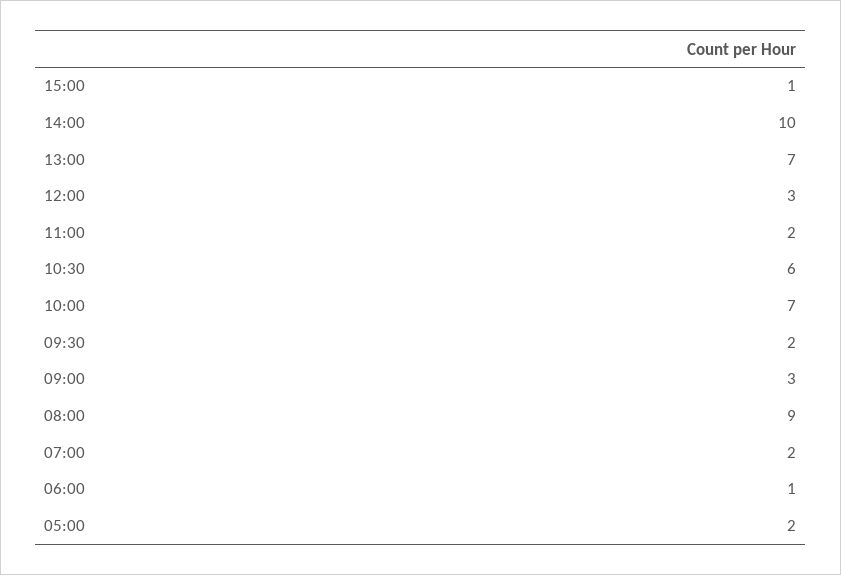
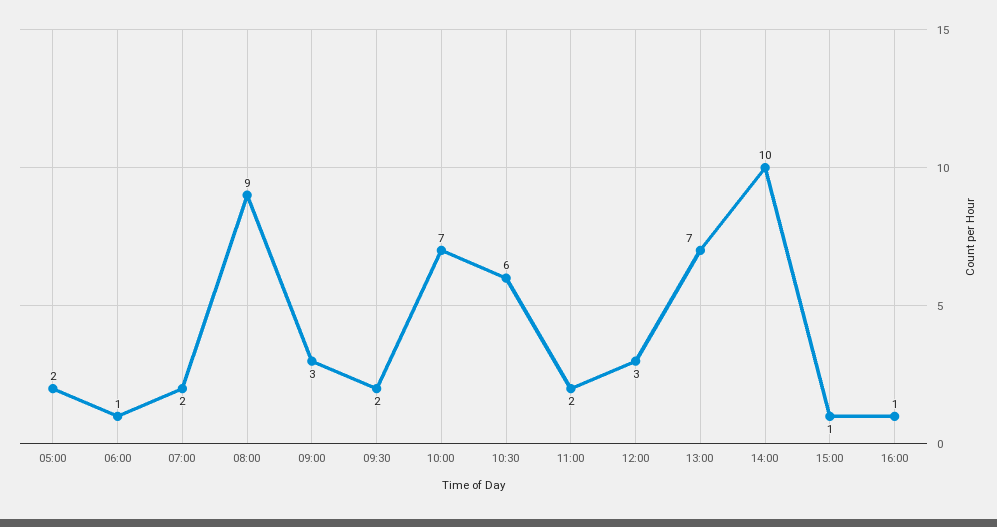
16:00: none -> 1

